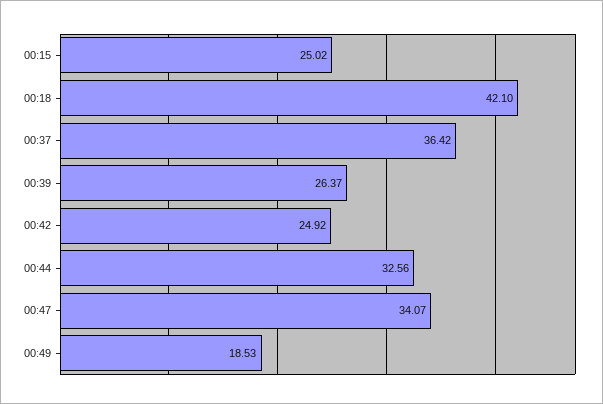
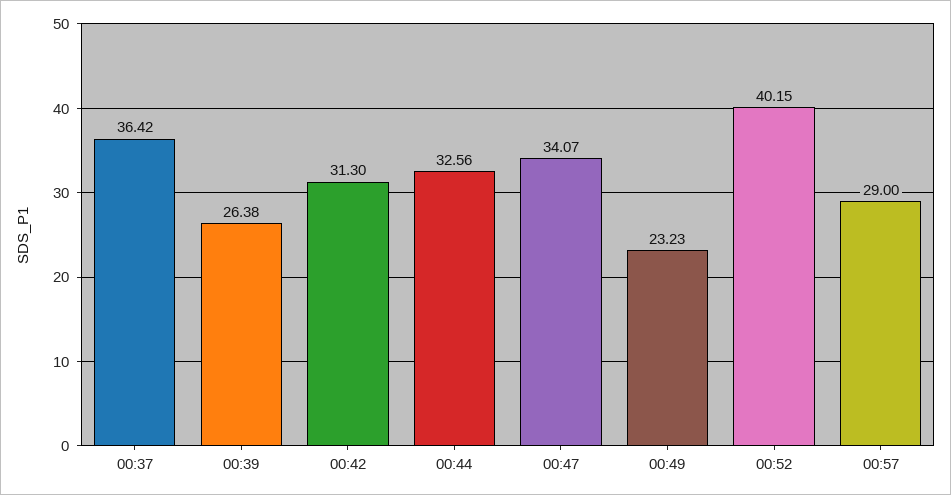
00:15: 25.02 -> none
00:18: 42.1 -> none
00:39: 26.37 -> 26.38
00:42: 24.92 -> 31.3
00:49: 18.53 -> 23.23
00:52: none -> 40.15
00:57: none -> 29

